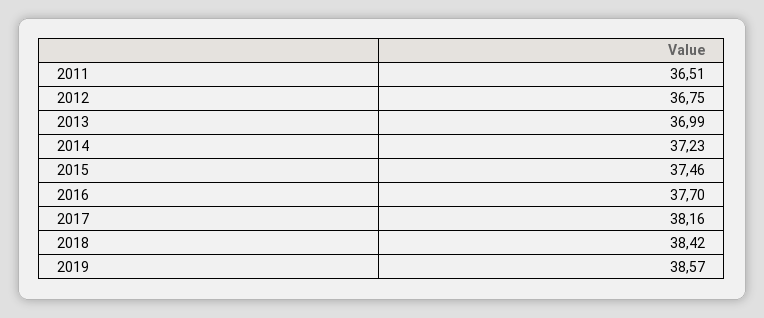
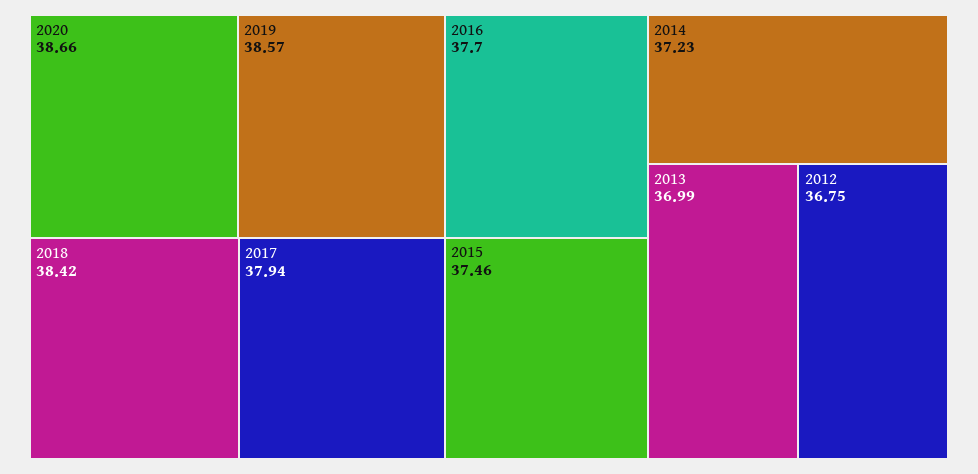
2011: 36.51 -> none
2017: 38.16 -> 37.94
2020: none -> 38.66

